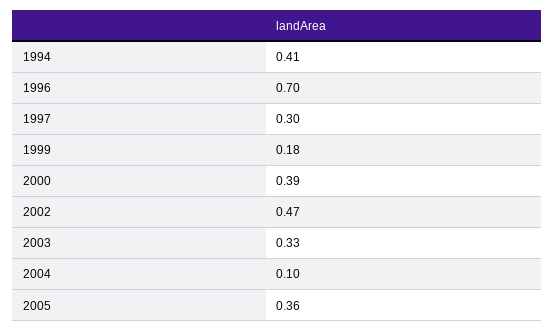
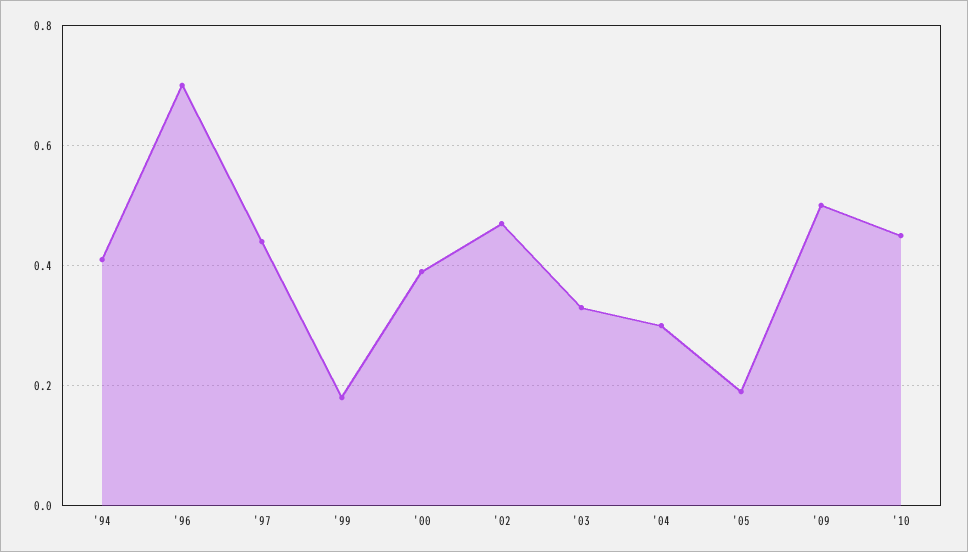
1997: 0.3 -> 0.45
2004: 0.1 -> 0.3
2005: 0.36 -> 0.2
'09: none -> 0.5
'10: none -> 0.45

